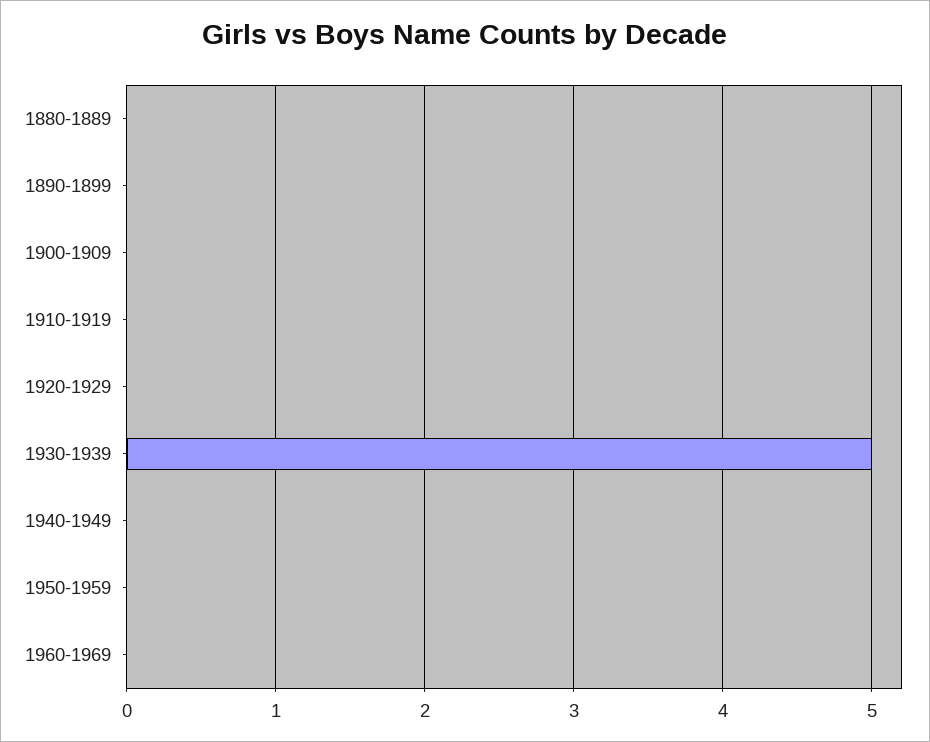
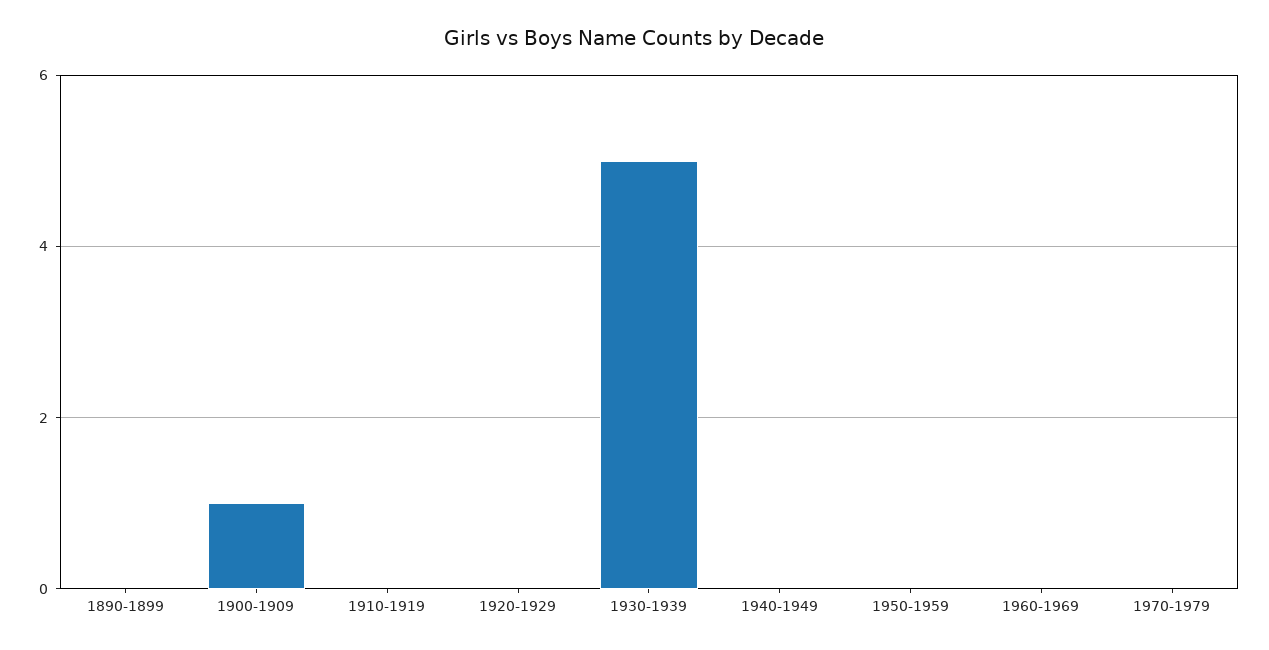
1880-1889: 0 -> none
1900-1909: 0 -> 1
1970-1979: none -> 0

